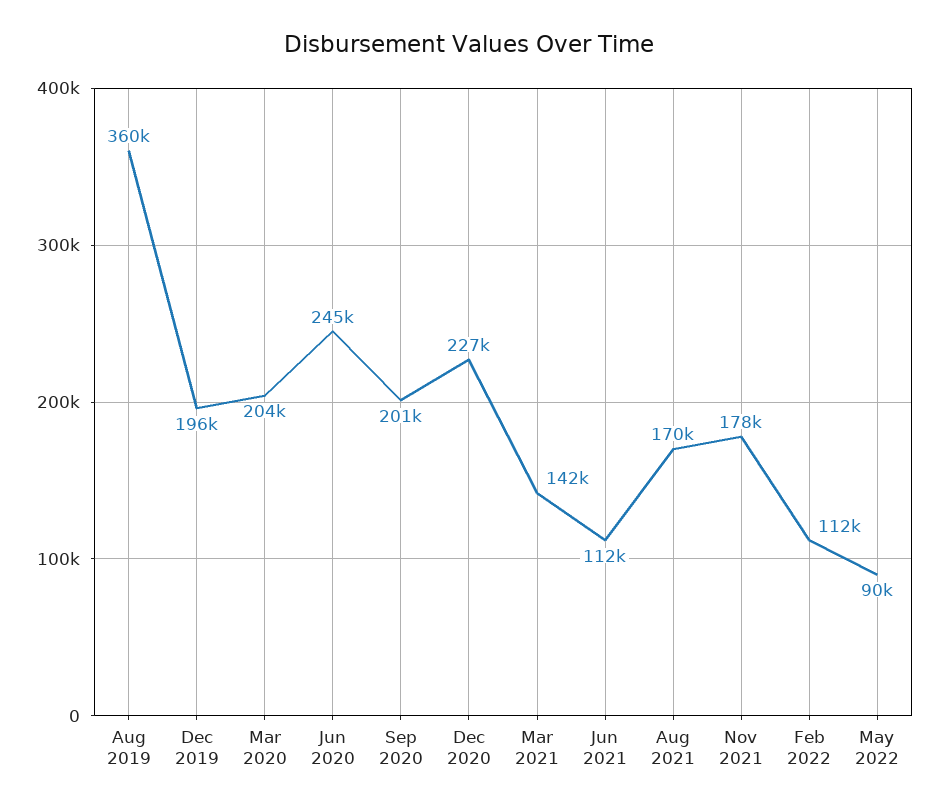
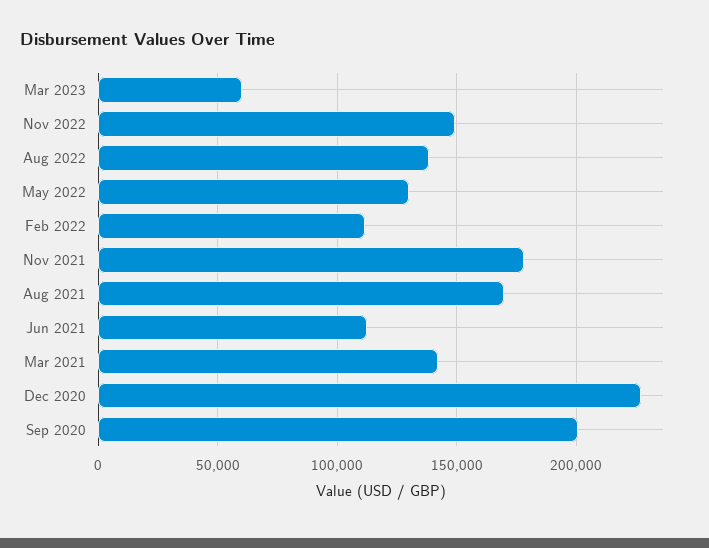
Aug 2019: 360000 -> none
Dec 2019: 196000 -> none
Mar 2020: 204000 -> none
Jun 2020: 245000 -> none
May 2022: 90000 -> 130000
Mar 2023: none -> 60000
Nov 2022: none -> 150000
Aug 2022: none -> 140000

